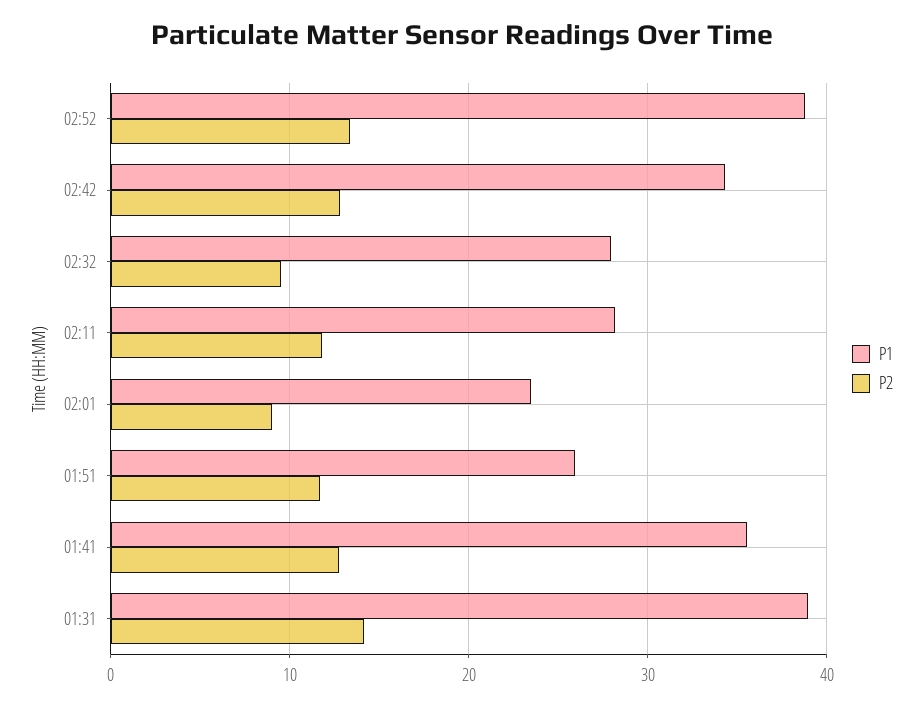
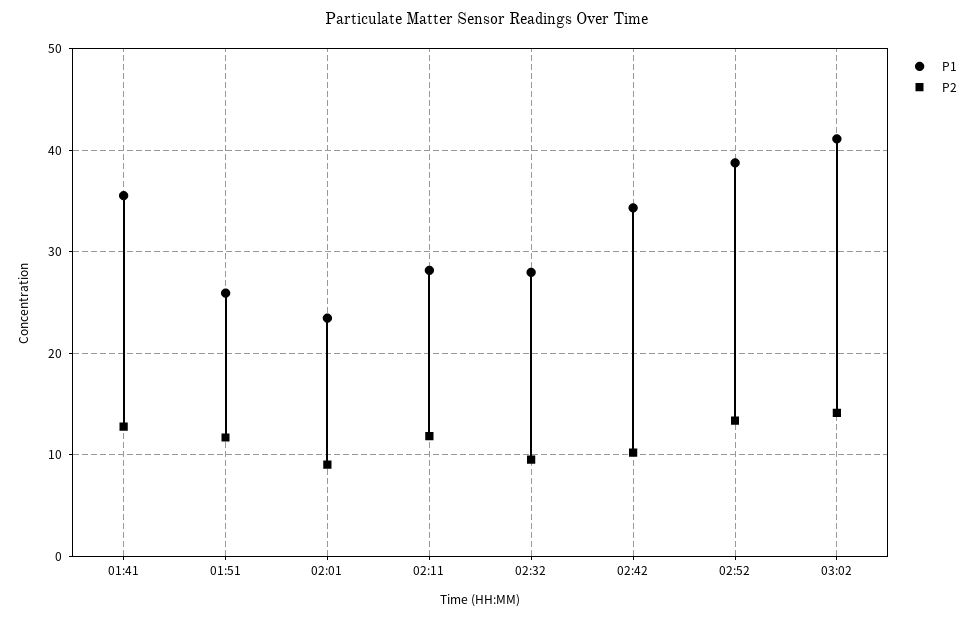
P2, 02:42: 13 -> 10
P1, 01:31: 39 -> none
P2, 01:31: 14 -> none
P1, 03:02: none -> 41
P2, 03:02: none -> 14

